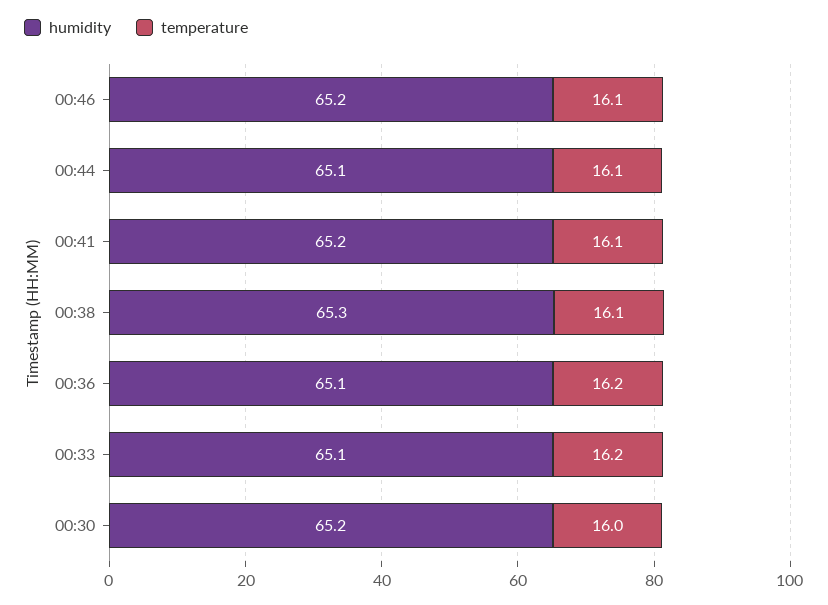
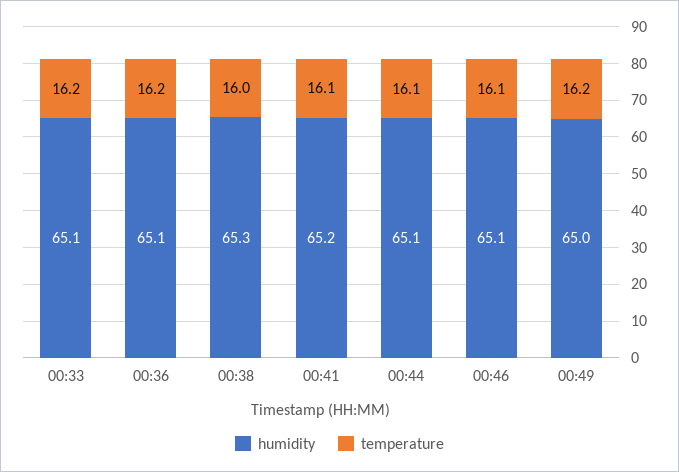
humidity, 00:46: 65.2 -> 65.1
temperature, 00:38: 16.1 -> 16
humidity, 00:30: 65.2 -> none
temperature, 00:30: 16 -> none
humidity, 00:49: none -> 65
temperature, 00:49: none -> 16.2

